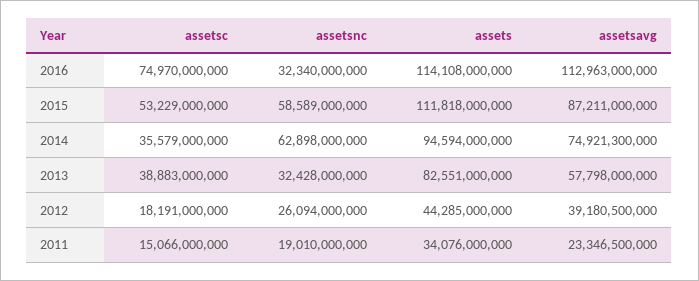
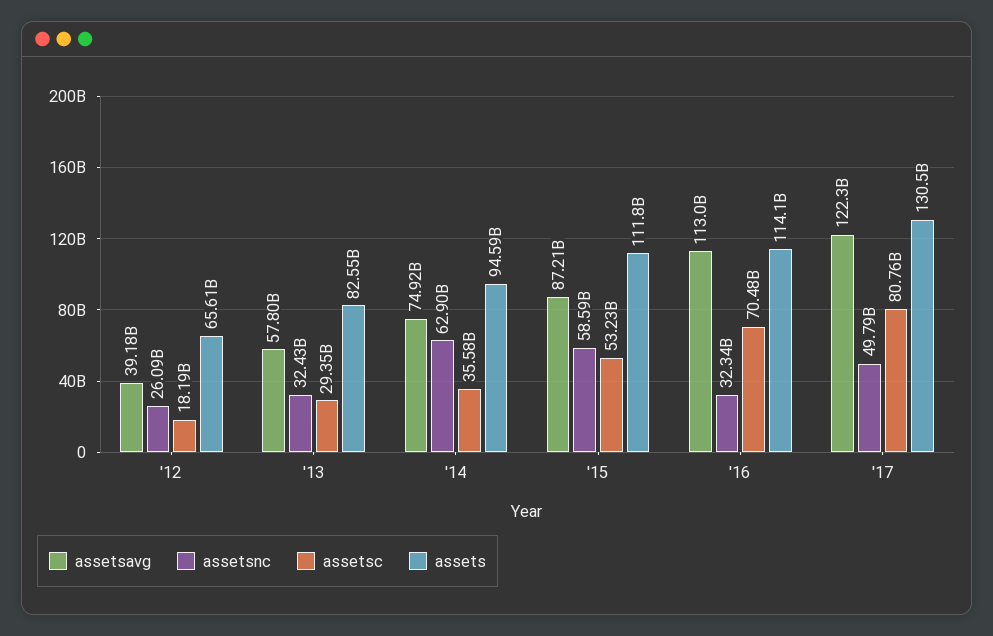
assetsc, 2016: 74970000000 -> 70480000000
assetsc, 2013: 38883000000 -> 29350000000
assets, 2012: 44285000000 -> 65610000000
assetsc, 2011: 15066000000 -> none
assetsnc, 2011: 19010000000 -> none
assets, 2011: 34076000000 -> none
assetsavg, 2011: 23346500000 -> none
assetsavg, '17: none -> 122300000000
assetsnc, '17: none -> 49790000000
assetsc, '17: none -> 80760000000
assets, '17: none -> 130500000000

